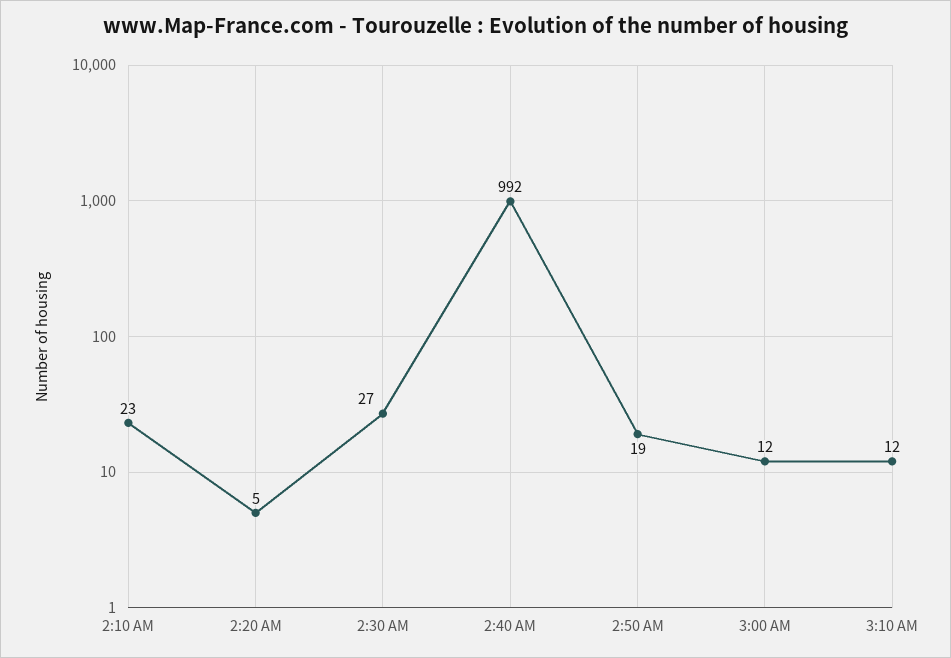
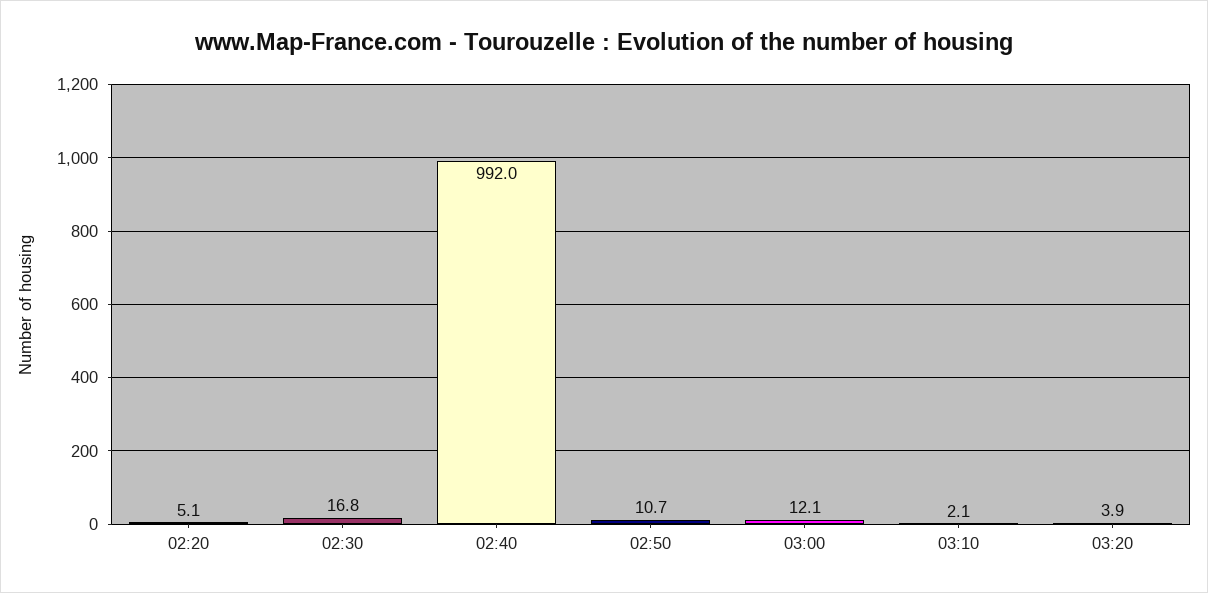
2:10 AM: 23 -> none
2:30 AM: 27 -> 16.8
2:50 AM: 19 -> 10.7
3:10 AM: 12 -> 2.1
03:20: none -> 3.9

